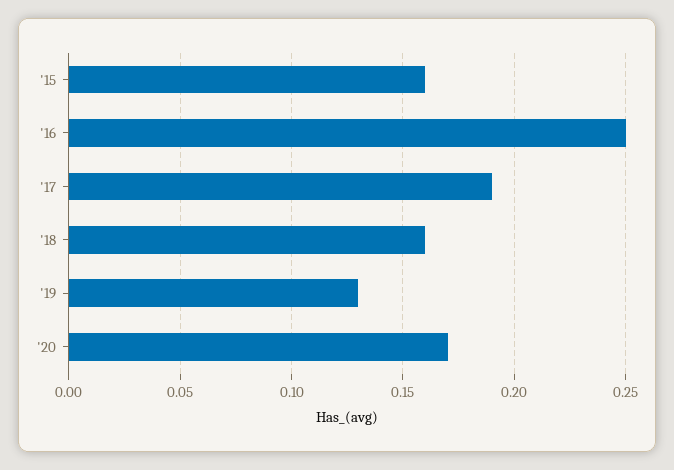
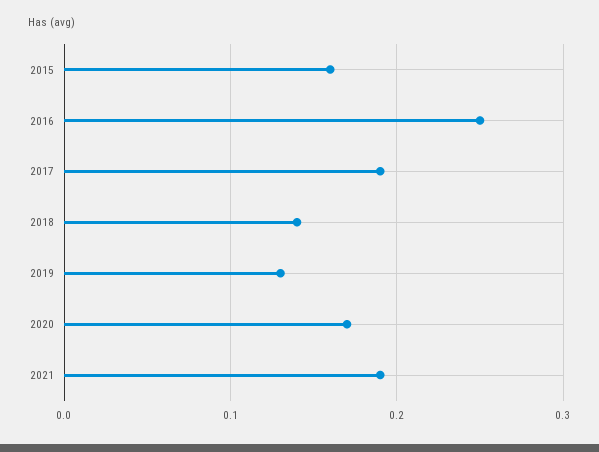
'18: 0.16 -> 0.14
2021: none -> 0.19

